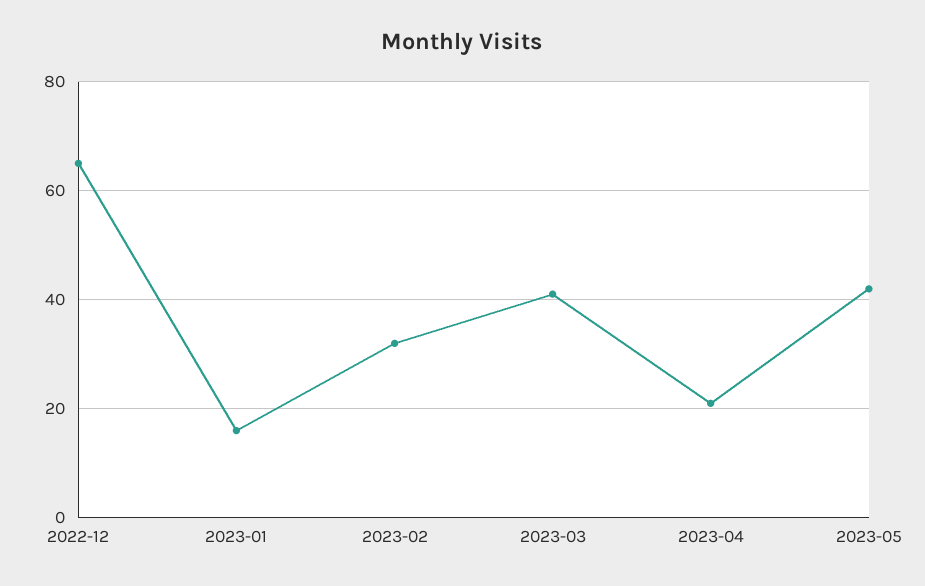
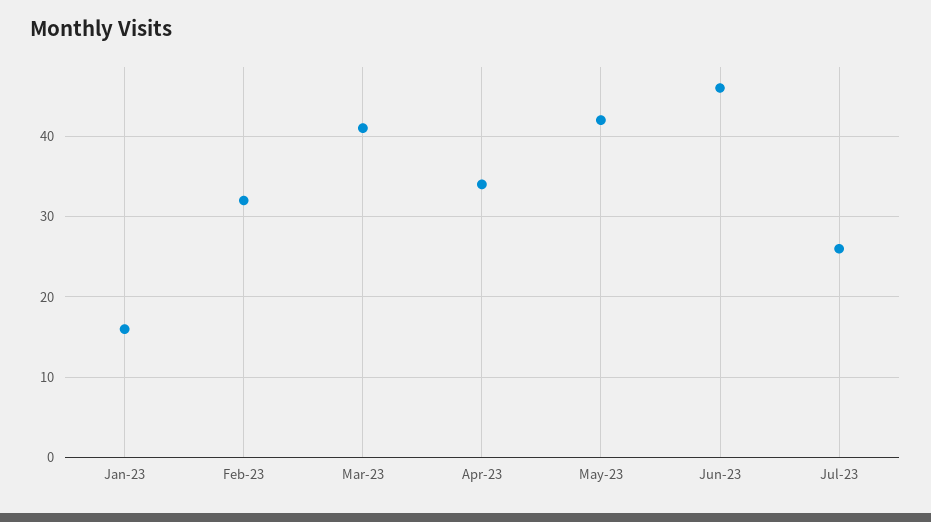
2022-12: 65 -> none
2023-04: 20 -> 34
Jun-23: none -> 46
Jul-23: none -> 26

